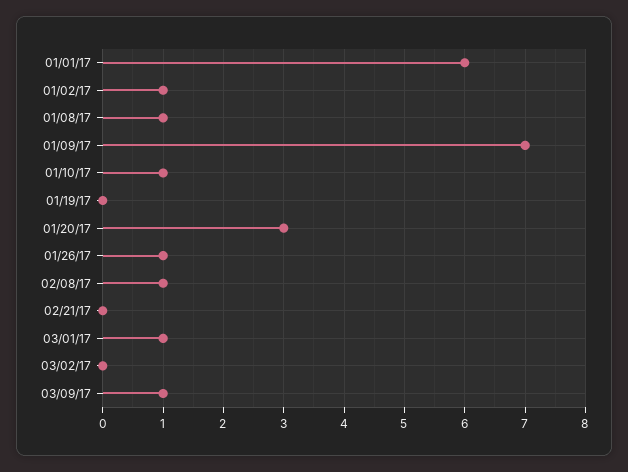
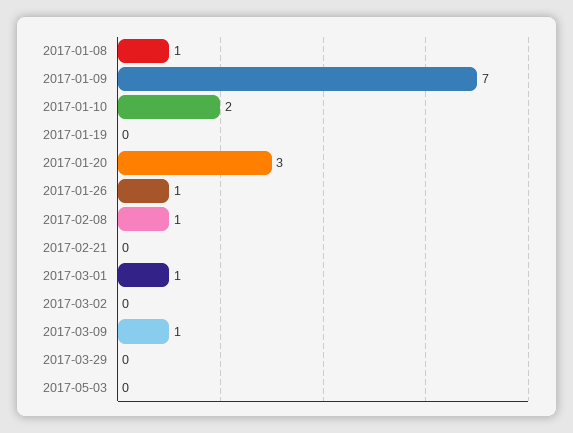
01/01/17: 6 -> none
01/02/17: 1 -> none
01/10/17: 1 -> 2
2017-03-29: none -> 0
2017-05-03: none -> 0

